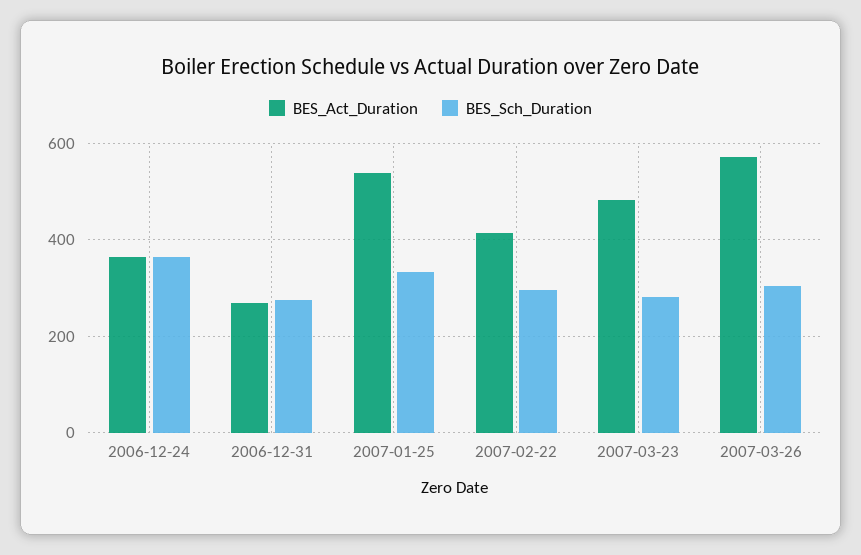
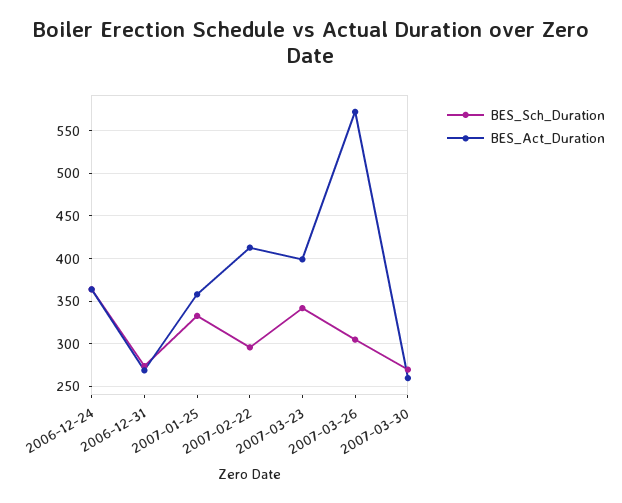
BES_Act_Duration, 2007-01-25: 540 -> 360
BES_Act_Duration, 2007-03-23: 480 -> 400
BES_Sch_Duration, 2007-03-23: 280 -> 340
BES_Sch_Duration, 2007-03-30: none -> 270
BES_Act_Duration, 2007-03-30: none -> 260

